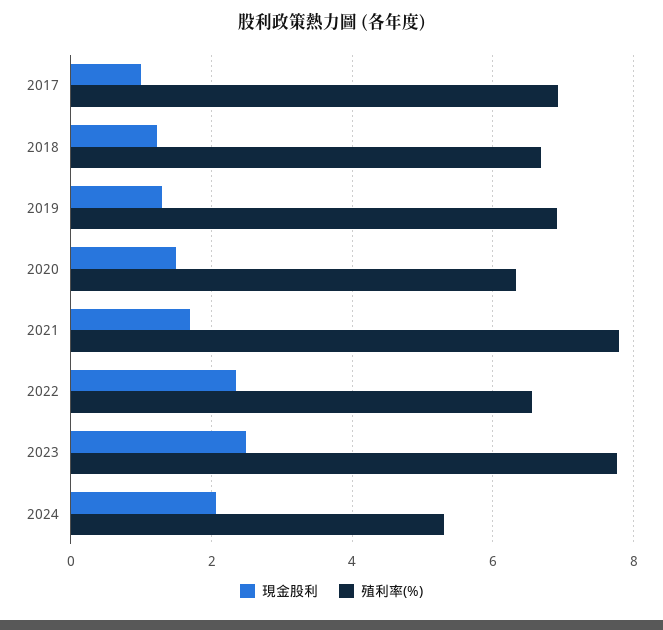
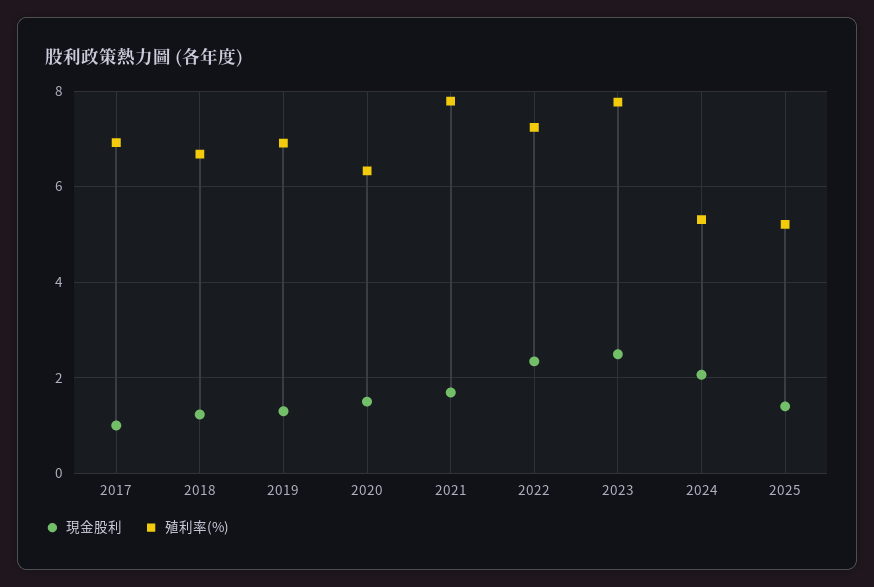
殖利率(%), 2022: 6.6 -> 7.2
現金股利, 2025: none -> 1.4
殖利率(%), 2025: none -> 5.2

